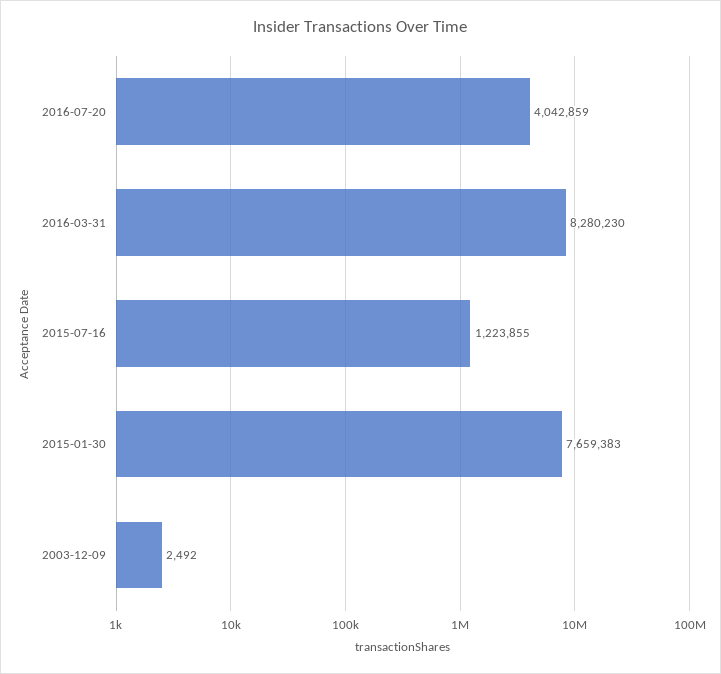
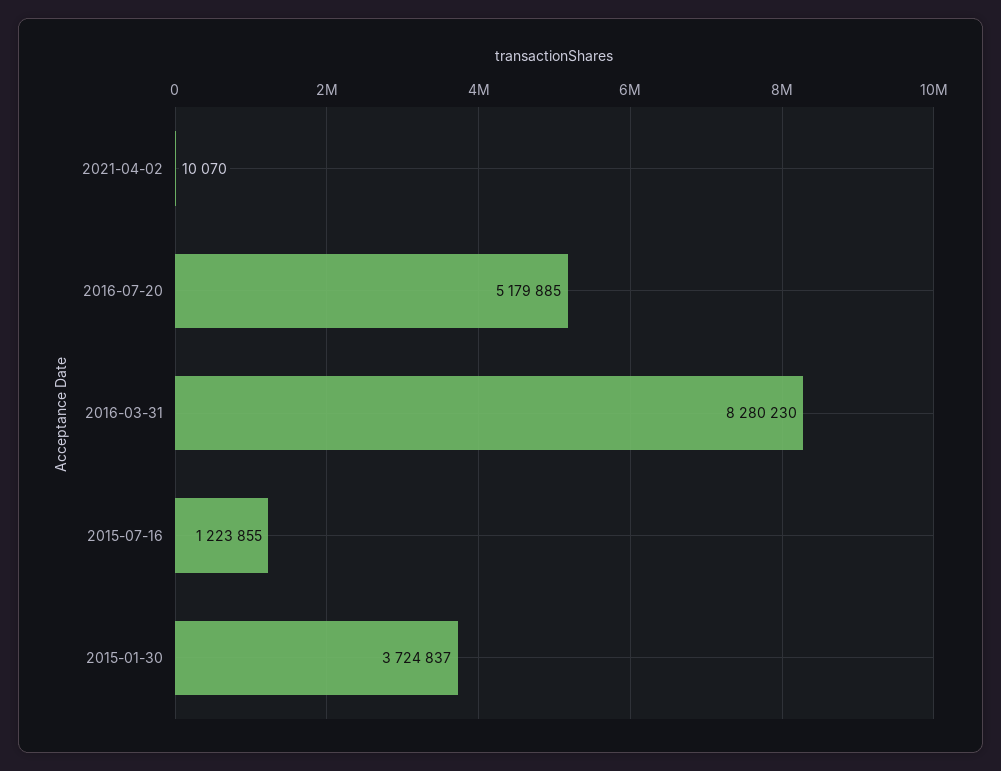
2016-07-20: 4042859 -> 5179885
2015-01-30: 7659383 -> 3724837
2003-12-09: 2492 -> none
2021-04-02: none -> 10070

